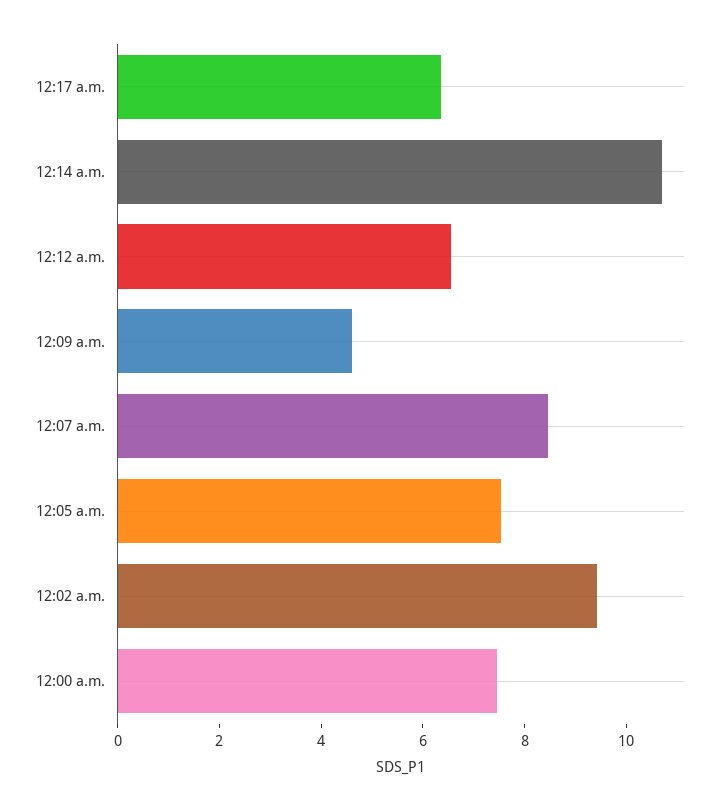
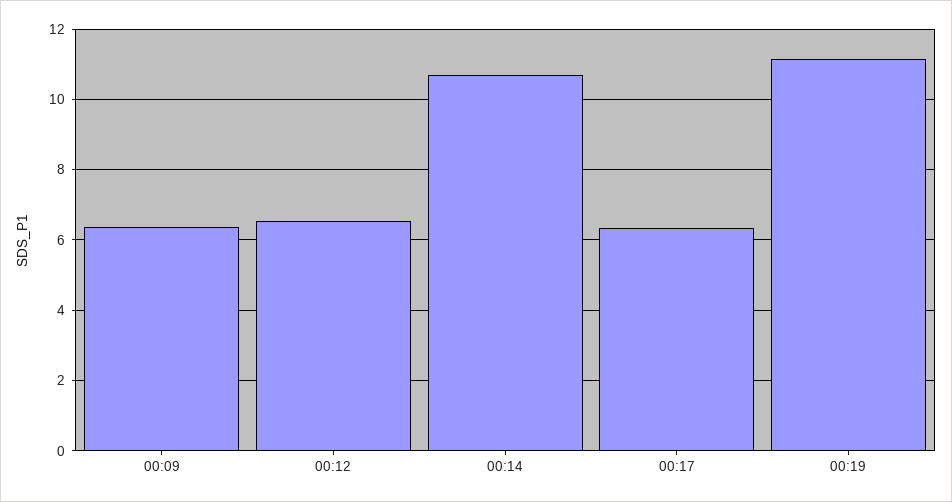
12:09 a.m.: 4.5 -> 6.4
12:07 a.m.: 8.5 -> none
12:05 a.m.: 7.5 -> none
12:02 a.m.: 9.5 -> none
12:00 a.m.: 7.5 -> none
00:19: none -> 11.2

